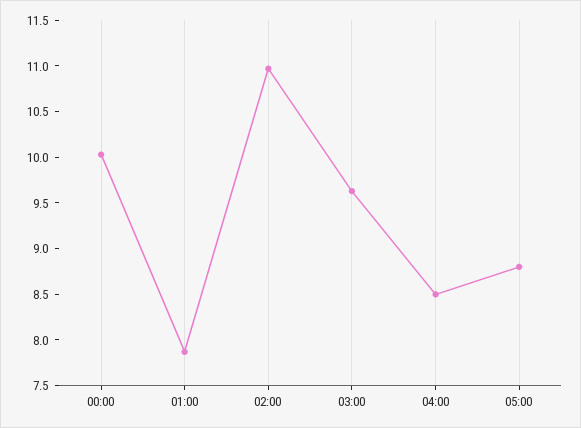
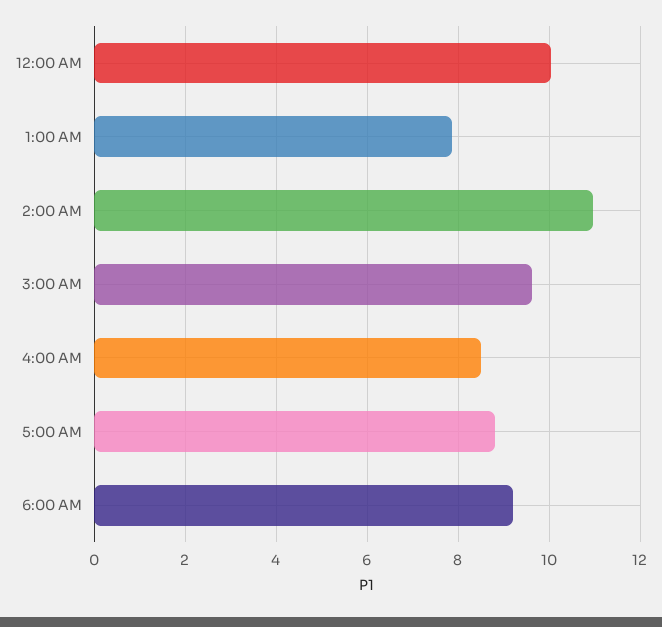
6:00 AM: none -> 9.2

